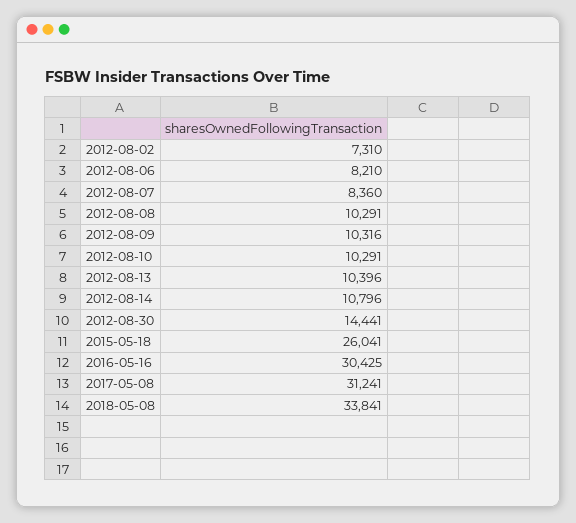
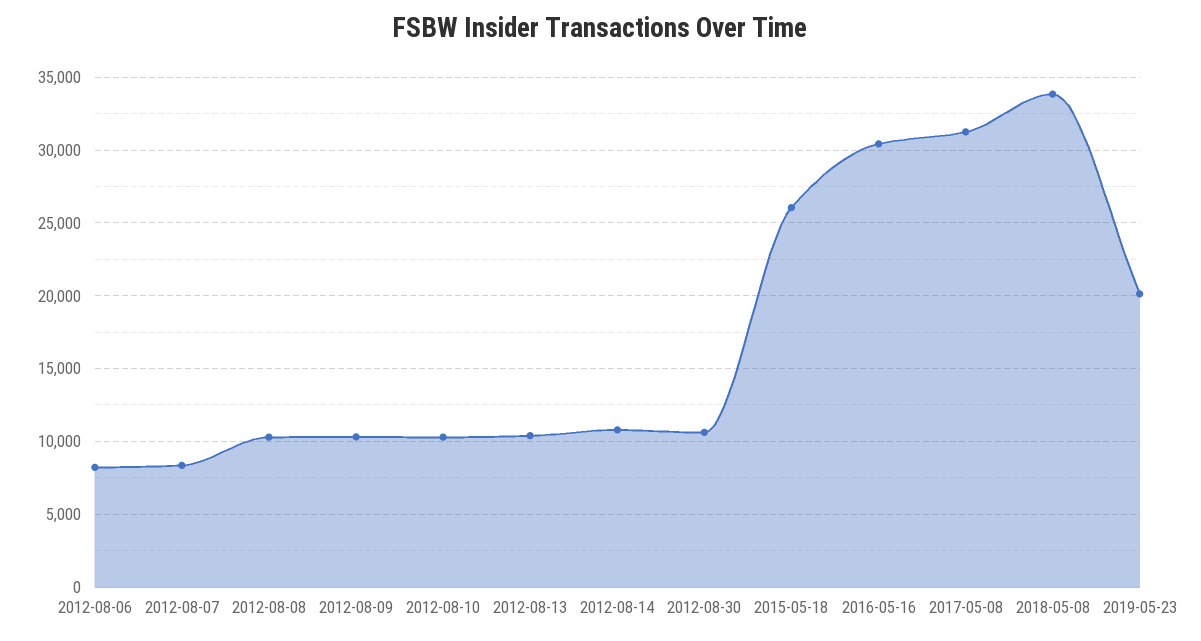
2012-08-02: 7310 -> none
2012-08-30: 14441 -> 10500
2019-05-23: none -> 20000

